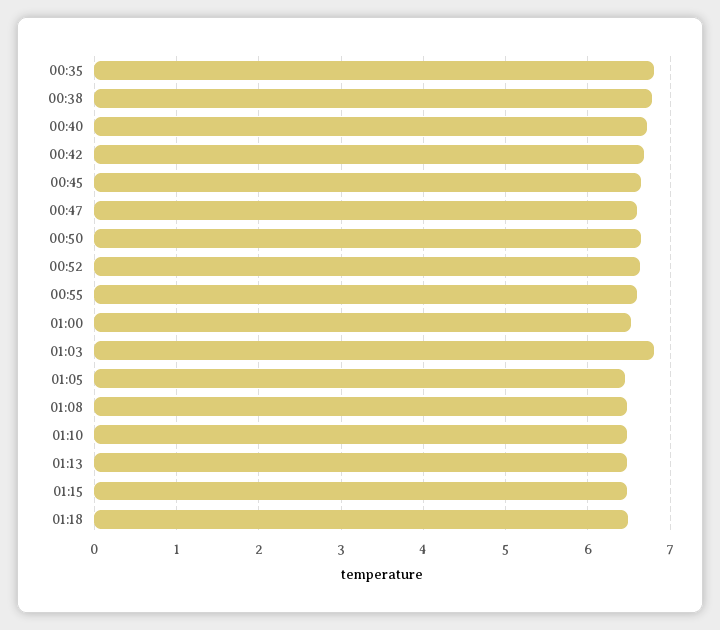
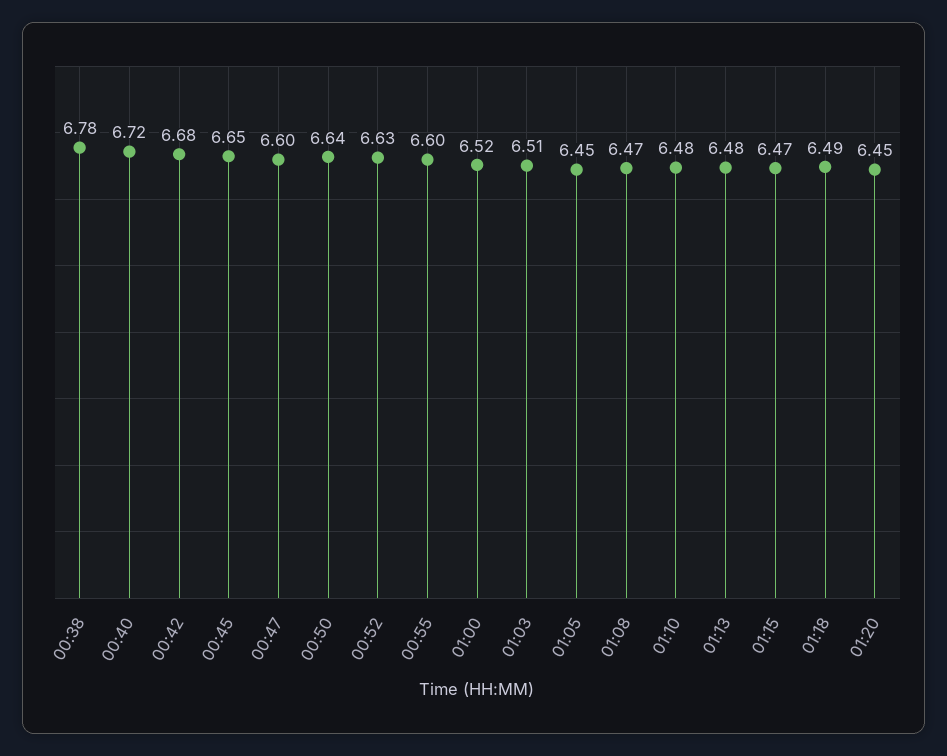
00:35: 6.8 -> none
01:03: 6.8 -> 6.51
01:20: none -> 6.45

